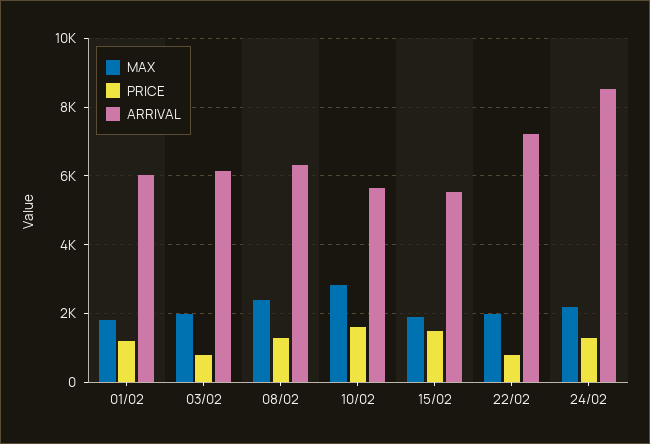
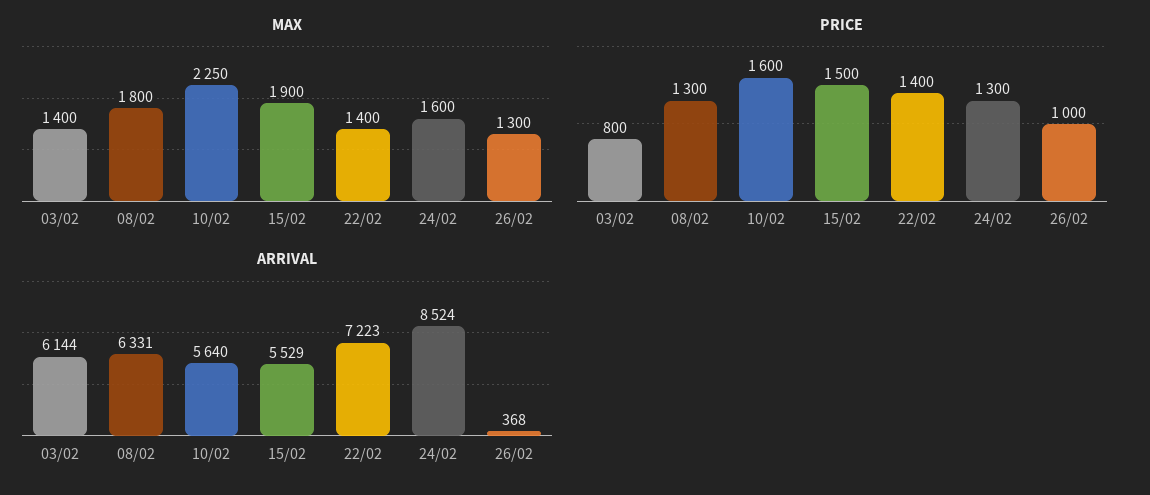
MAX, 01/02: 1800 -> none
PRICE, 01/02: 1200 -> none
ARRIVAL, 01/02: 6000 -> none
MAX, 03/02: 2000 -> 1400
MAX, 08/02: 2400 -> 1800
MAX, 10/02: 2800 -> 2250
MAX, 22/02: 2000 -> 1400
PRICE, 22/02: 800 -> 1400
MAX, 24/02: 2200 -> 1600
MAX, 26/02: none -> 1300
PRICE, 26/02: none -> 1000
ARRIVAL, 26/02: none -> 368

